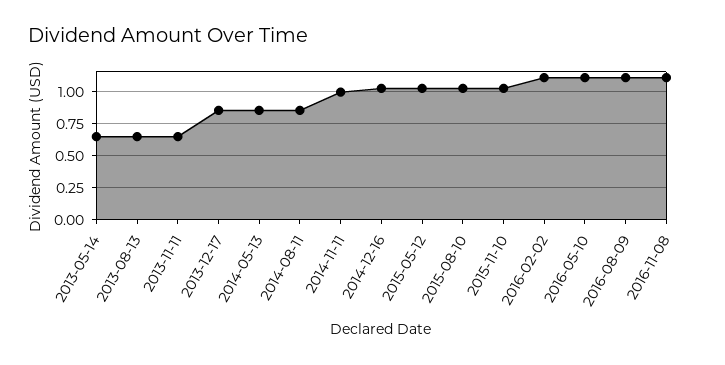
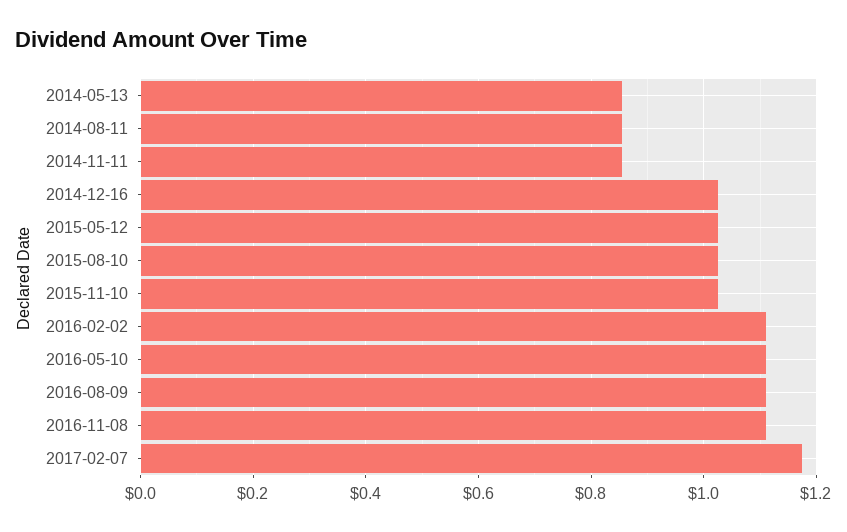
2013-05-14: 0.65 -> none
2013-08-13: 0.65 -> none
2013-11-11: 0.65 -> none
2013-12-17: 0.85 -> none
2014-11-11: 1 -> 0.86
2017-02-07: none -> 1.18

